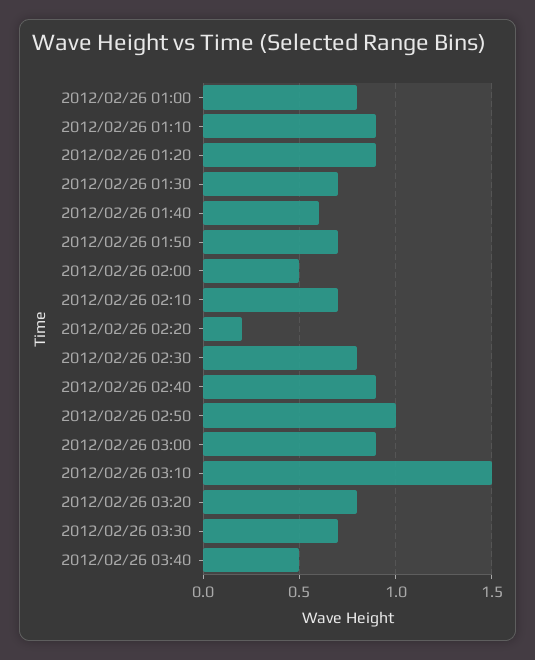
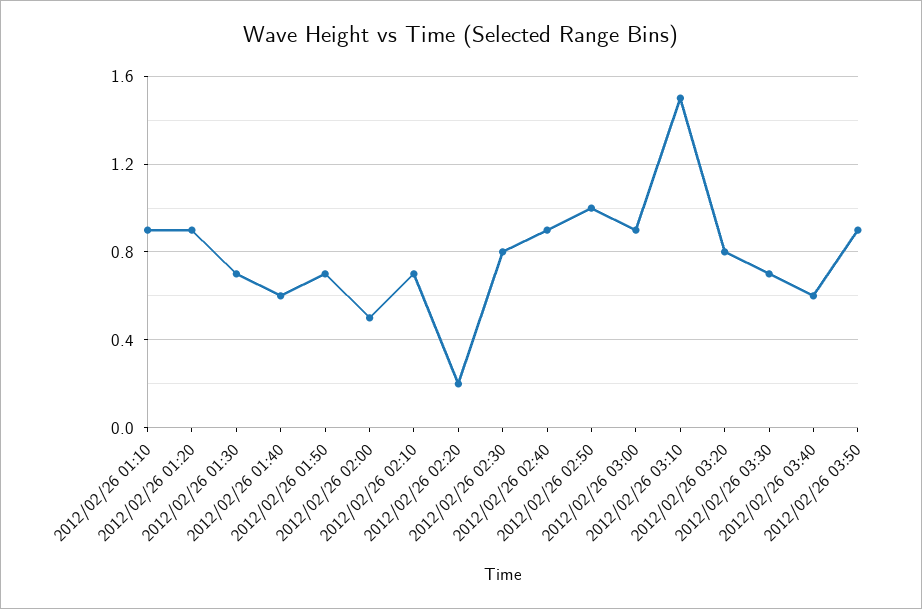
2012/02/26 01:00: 0.8 -> none
2012/02/26 03:40: 0.5 -> 0.6
2012/02/26 03:50: none -> 0.9

